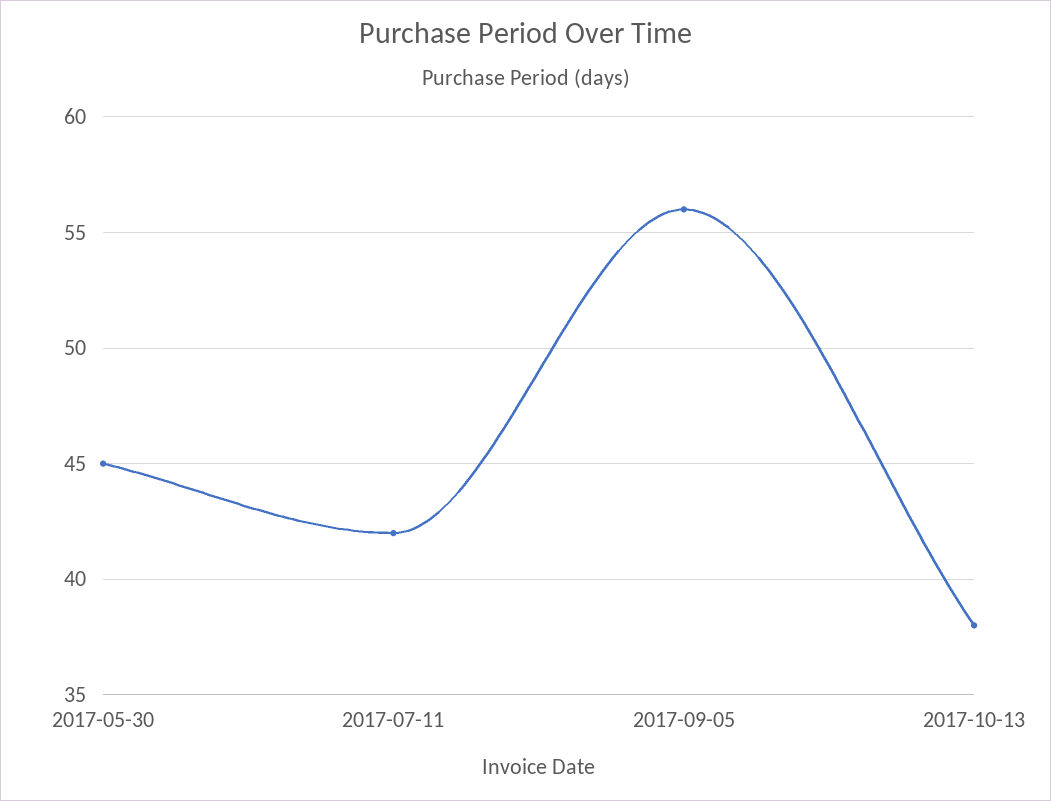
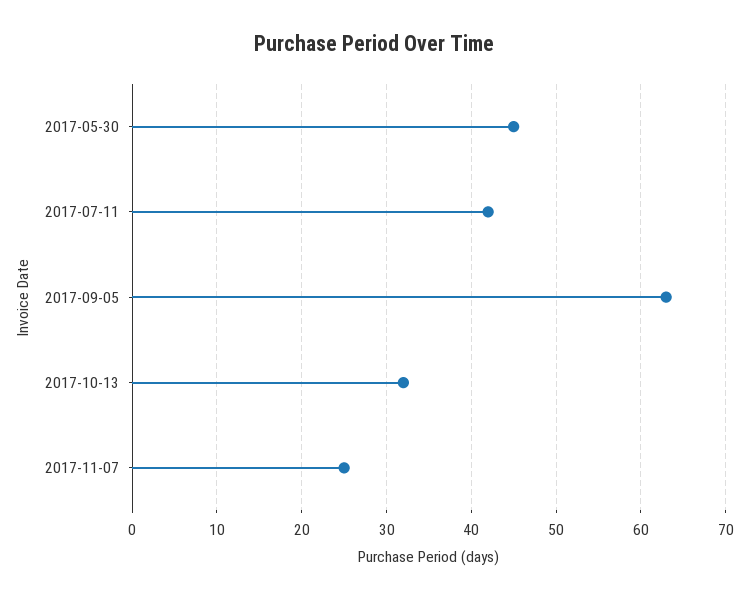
2017-09-05: 56 -> 63
2017-10-13: 38 -> 32
2017-11-07: none -> 25

